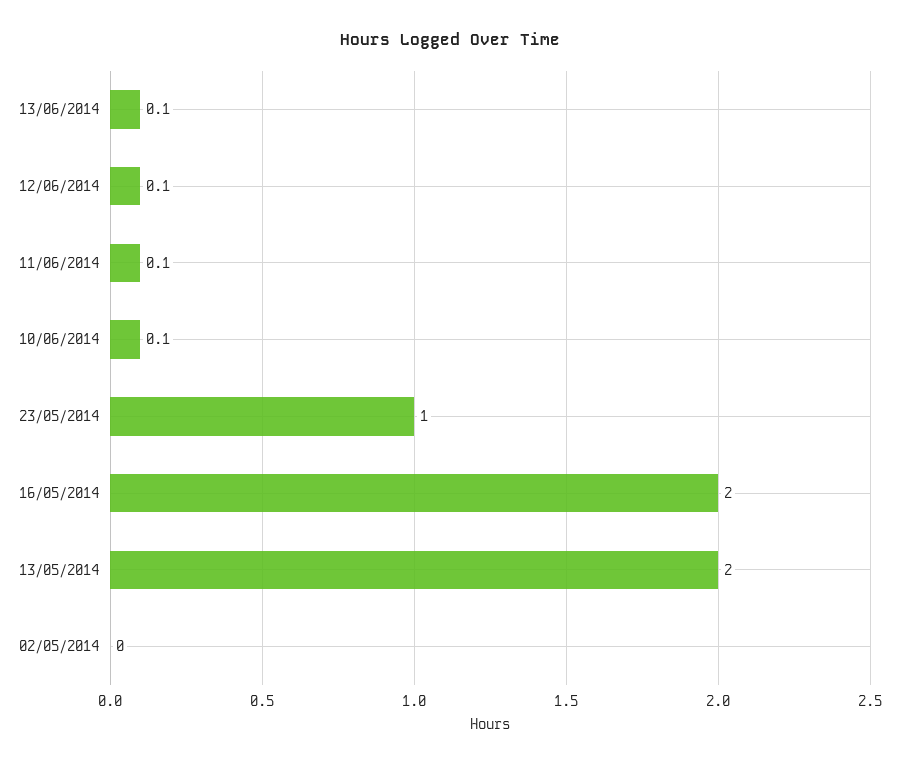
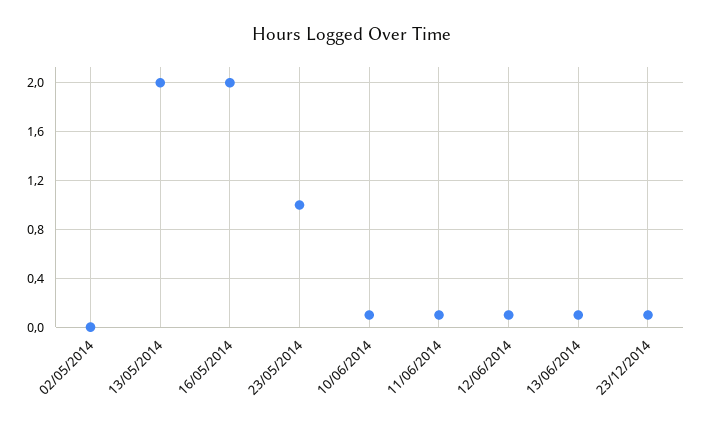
23/12/2014: none -> 0.1

